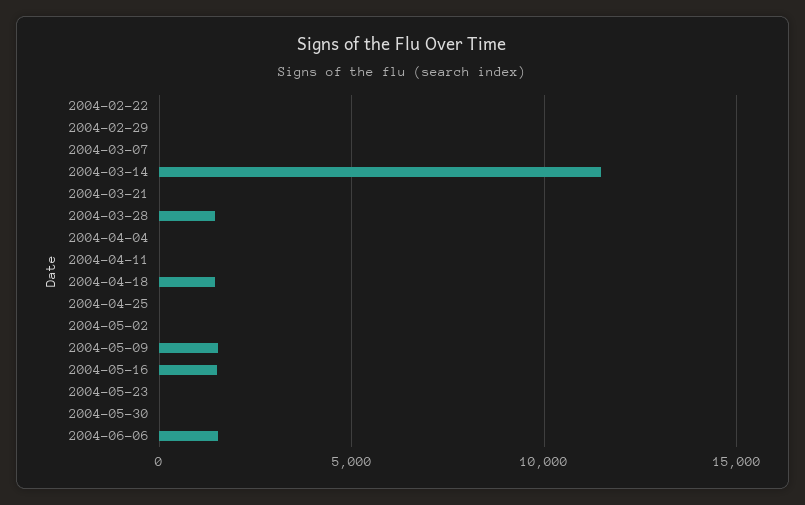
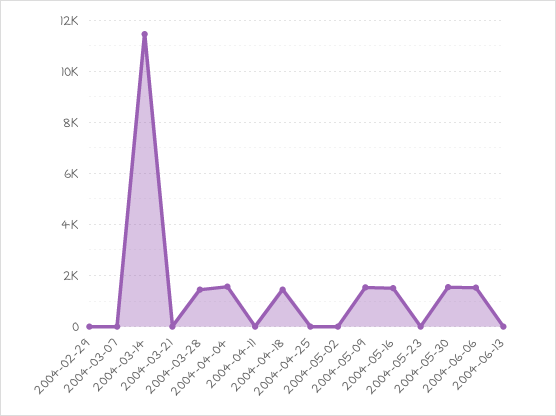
2004-02-22: 0 -> none
2004-04-04: 0 -> 1500
2004-05-30: 0 -> 1500
2004-06-13: none -> 0

